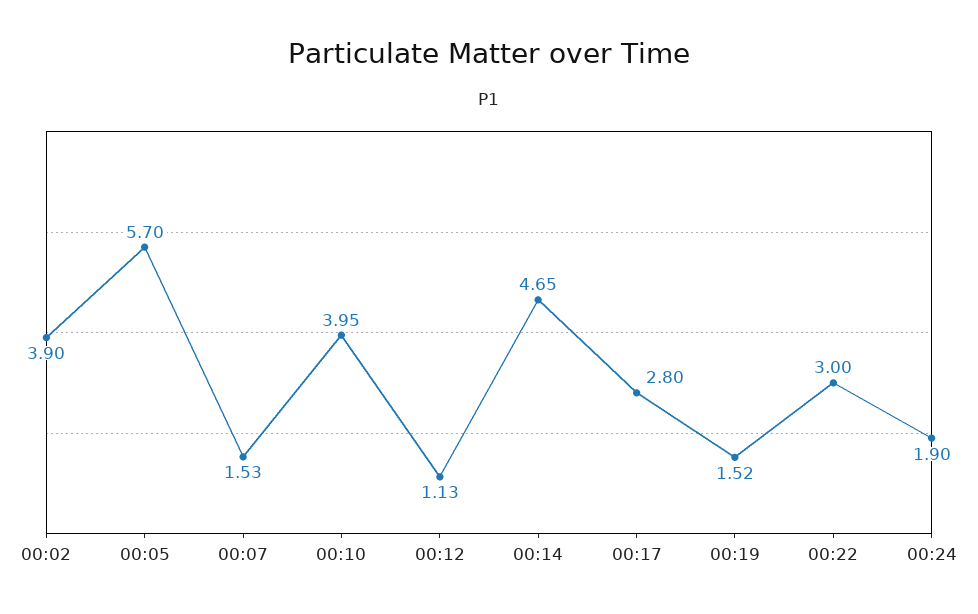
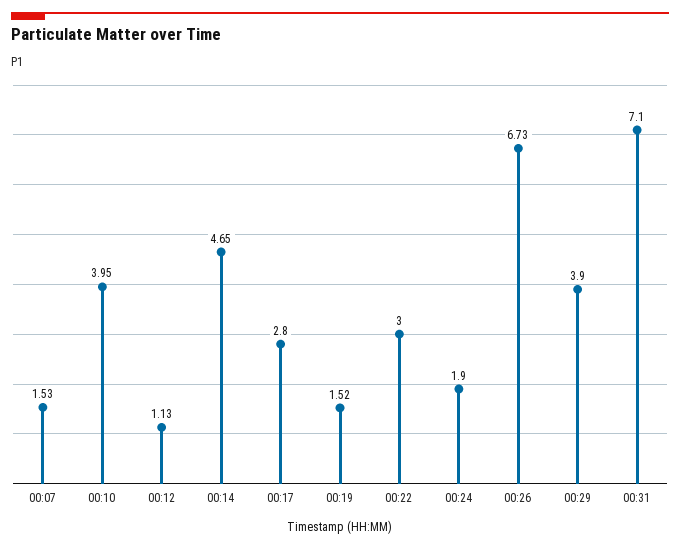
00:02: 3.9 -> none
00:05: 5.7 -> none
00:26: none -> 6.73
00:29: none -> 3.9
00:31: none -> 7.1

